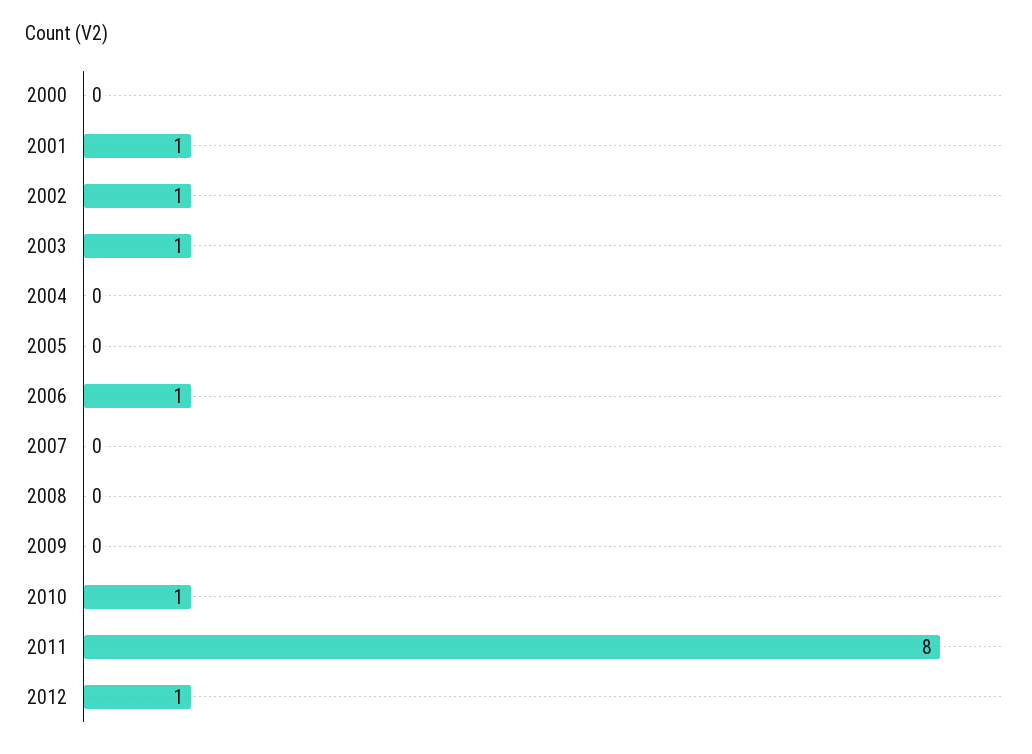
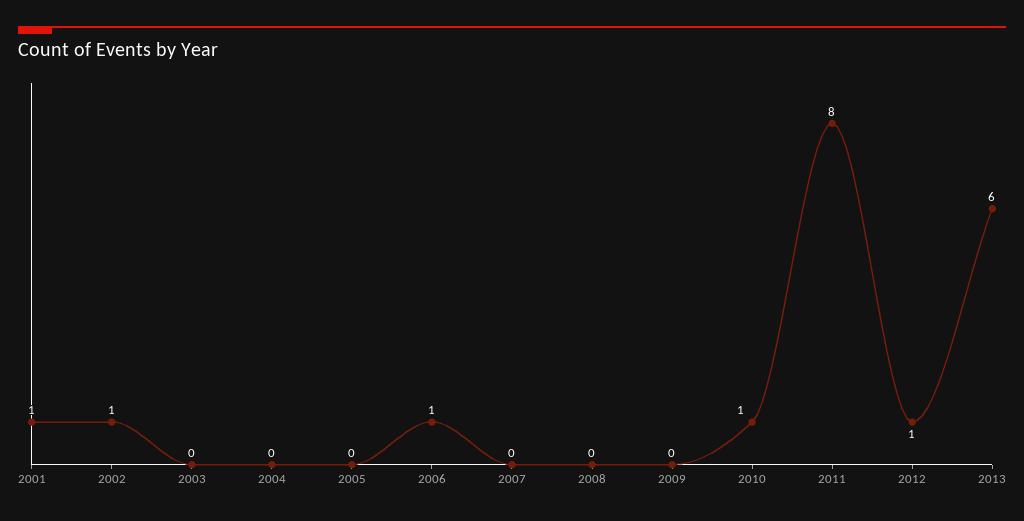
2000: 0 -> none
2003: 1 -> 0
2013: none -> 6

